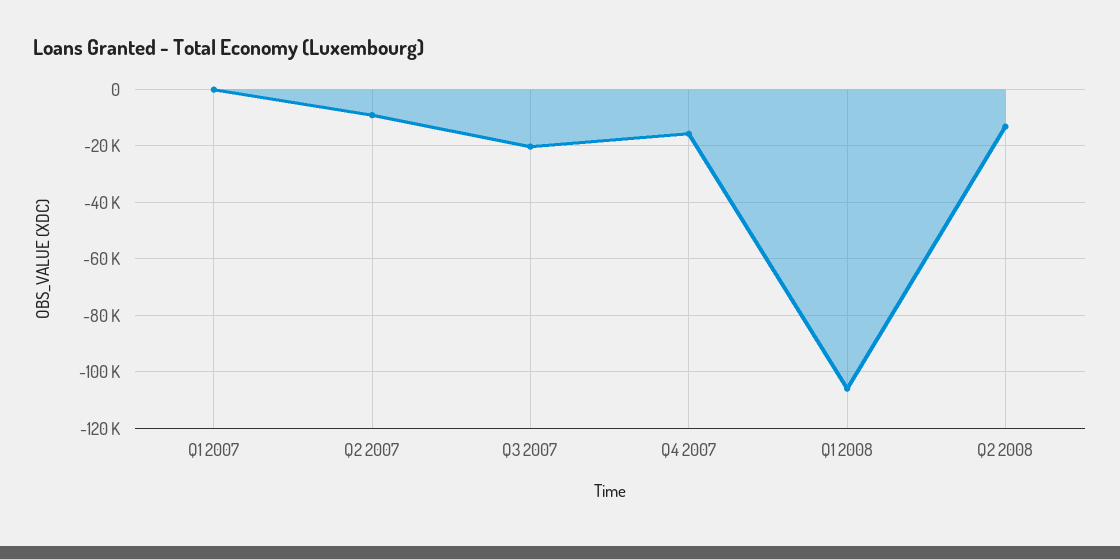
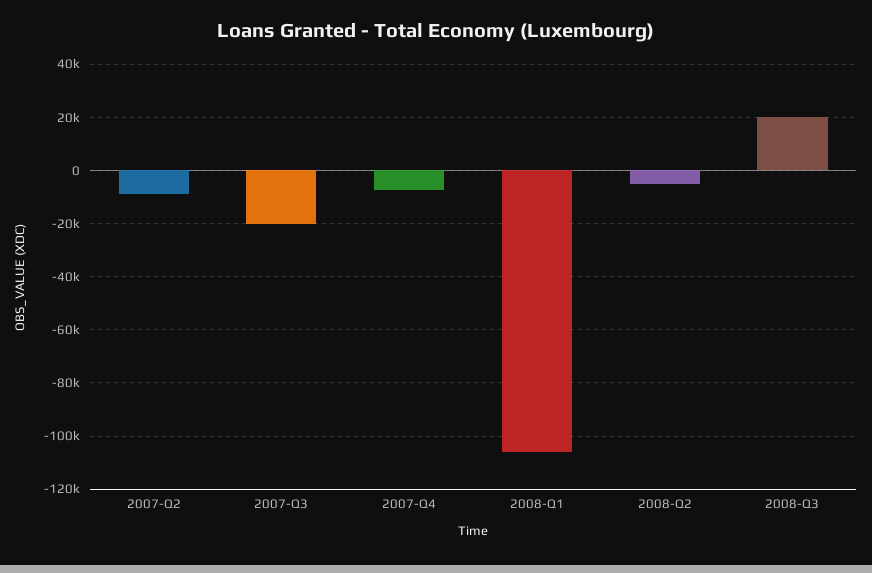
Q1 2007: 0 -> none
Q4 2007: -15000 -> -7500
Q2 2008: -12500 -> -5000
2008-Q3: none -> 20000

